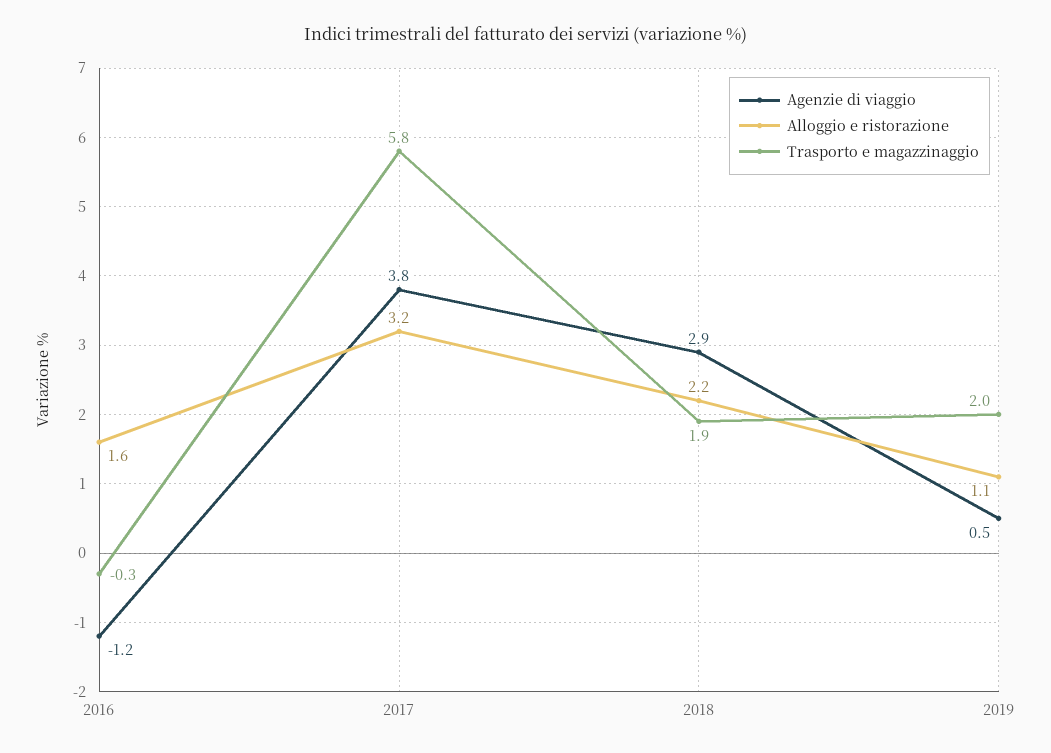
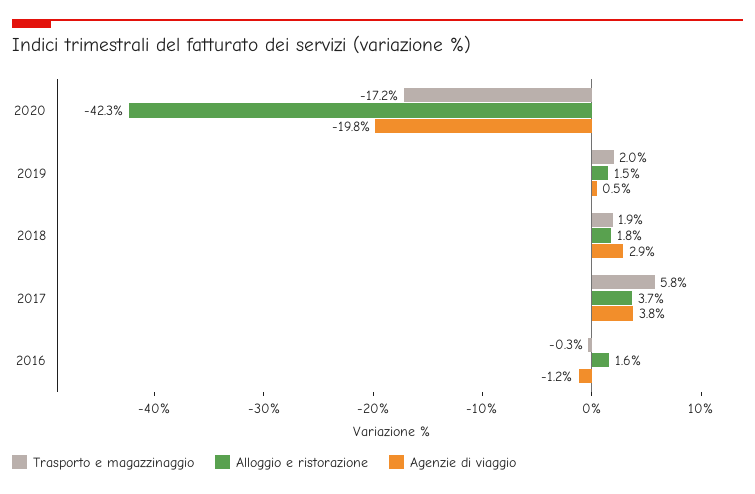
Alloggio e ristorazione, 2017: 3.2 -> 3.7
Alloggio e ristorazione, 2018: 2.2 -> 1.8
Alloggio e ristorazione, 2019: 1.1 -> 1.5
Trasporto e magazzinaggio, 2020: none -> -17.2
Alloggio e ristorazione, 2020: none -> -42.3
Agenzie di viaggio, 2020: none -> -19.8

